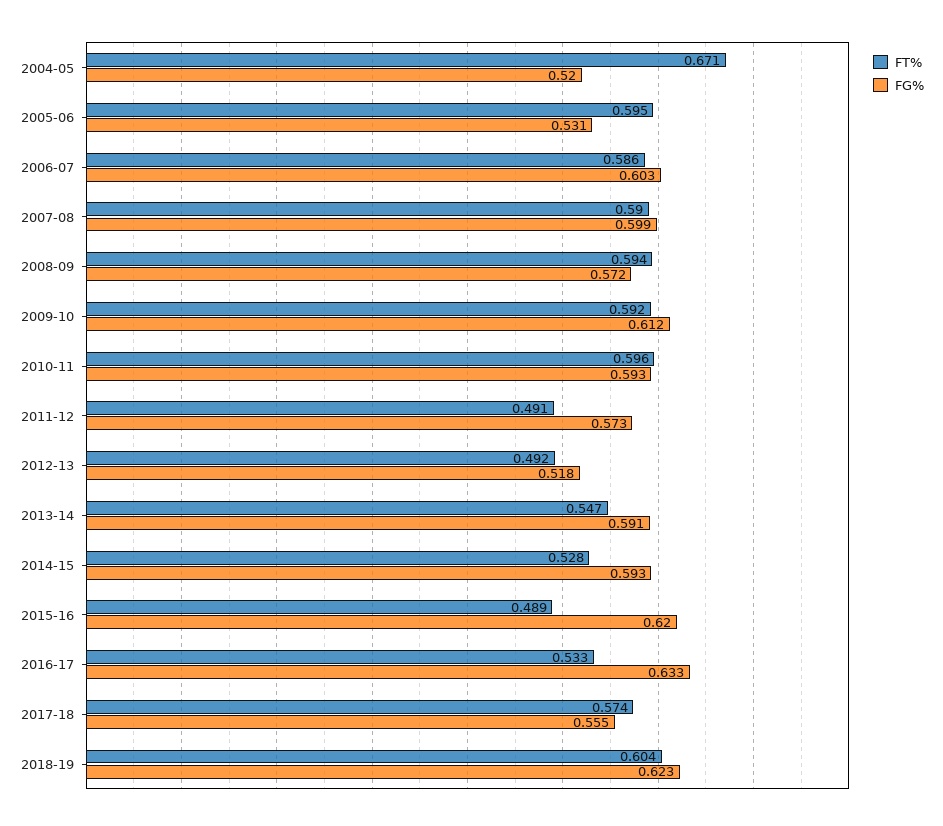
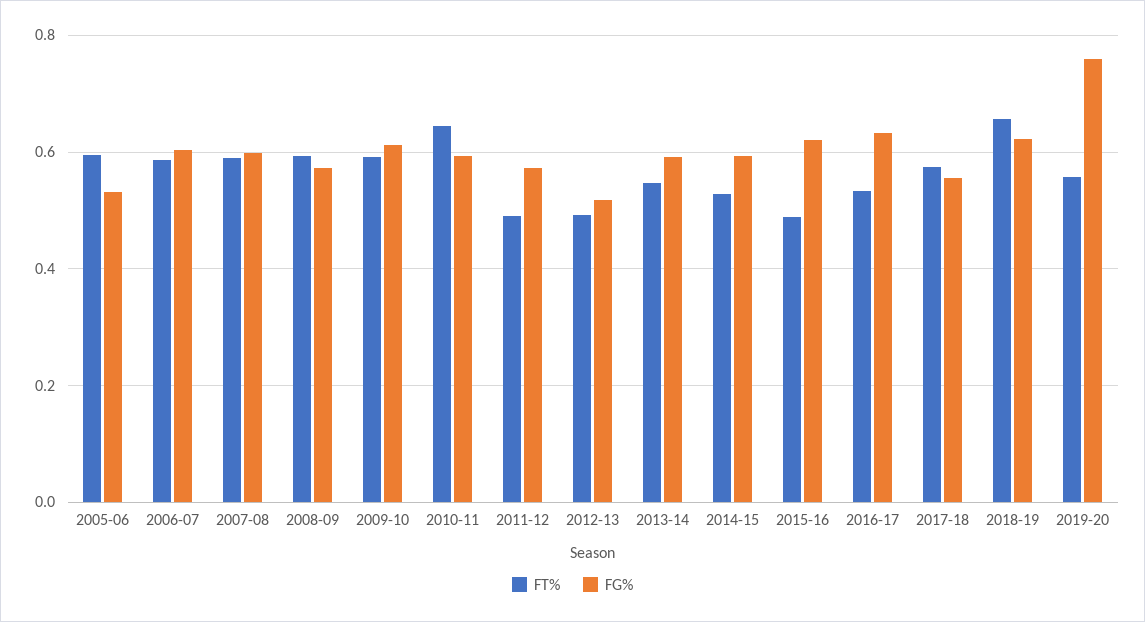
FT%, 2004-05: 0.671 -> none
FG%, 2004-05: 0.52 -> none
FT%, 2010-11: 0.596 -> 0.64
FT%, 2018-19: 0.604 -> 0.66
FT%, 2019-20: none -> 0.56
FG%, 2019-20: none -> 0.76

